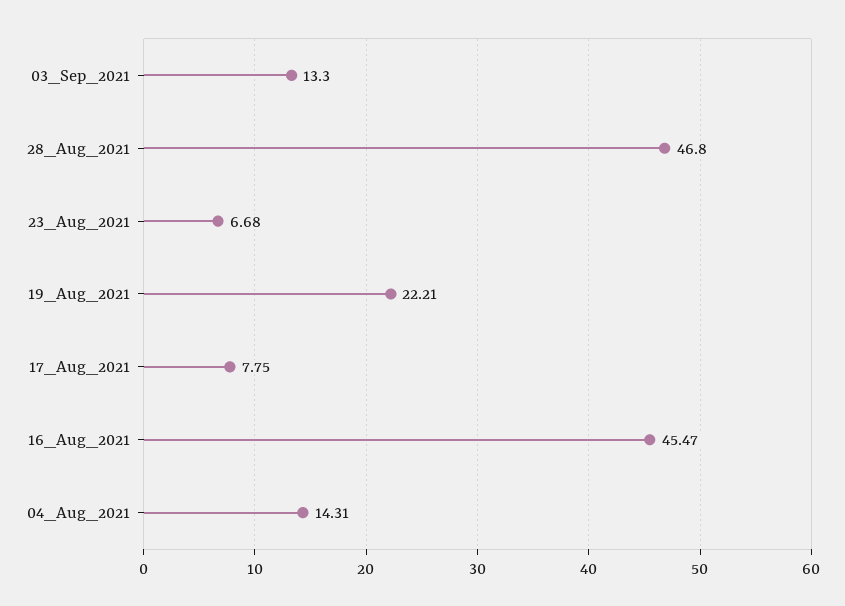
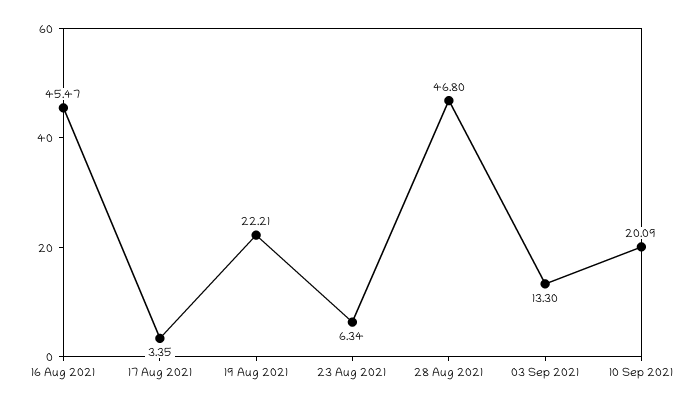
23_Aug_2021: 6.68 -> 6.34
17_Aug_2021: 7.75 -> 3.35
04_Aug_2021: 14.31 -> none
10 Sep 2021: none -> 20.09

